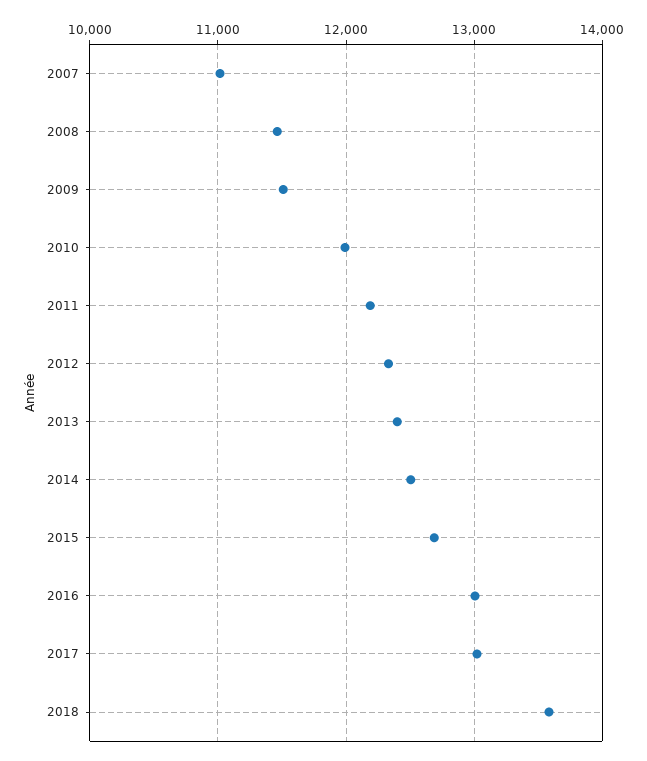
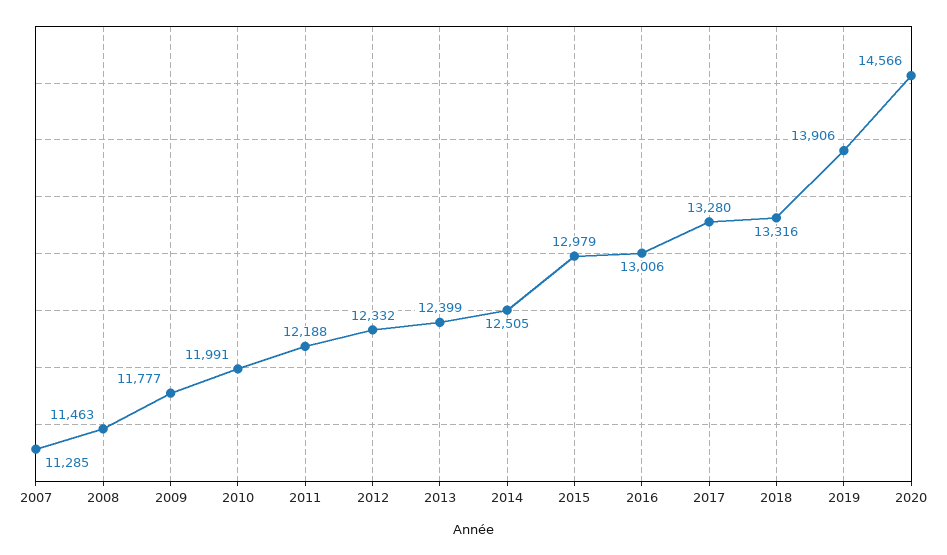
2007: 11000 -> 11285
2009: 11500 -> 11777
2015: 12700 -> 12979
2017: 13000 -> 13280
2018: 13600 -> 13316
2019: none -> 13906
2020: none -> 14566

